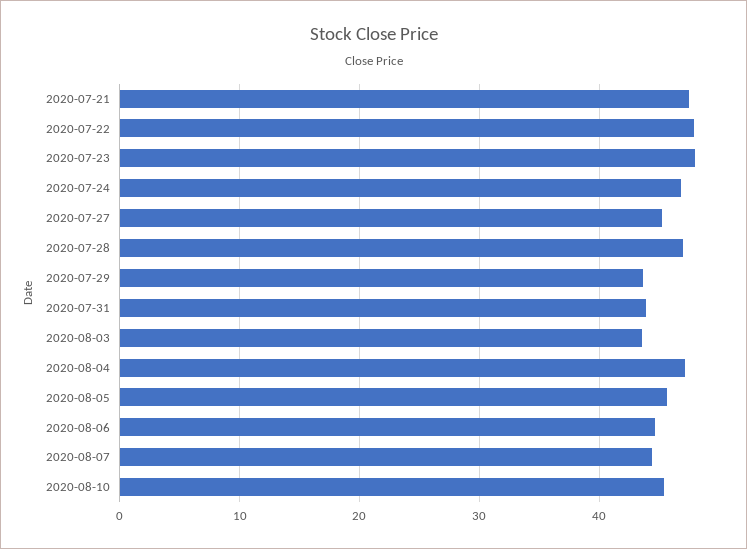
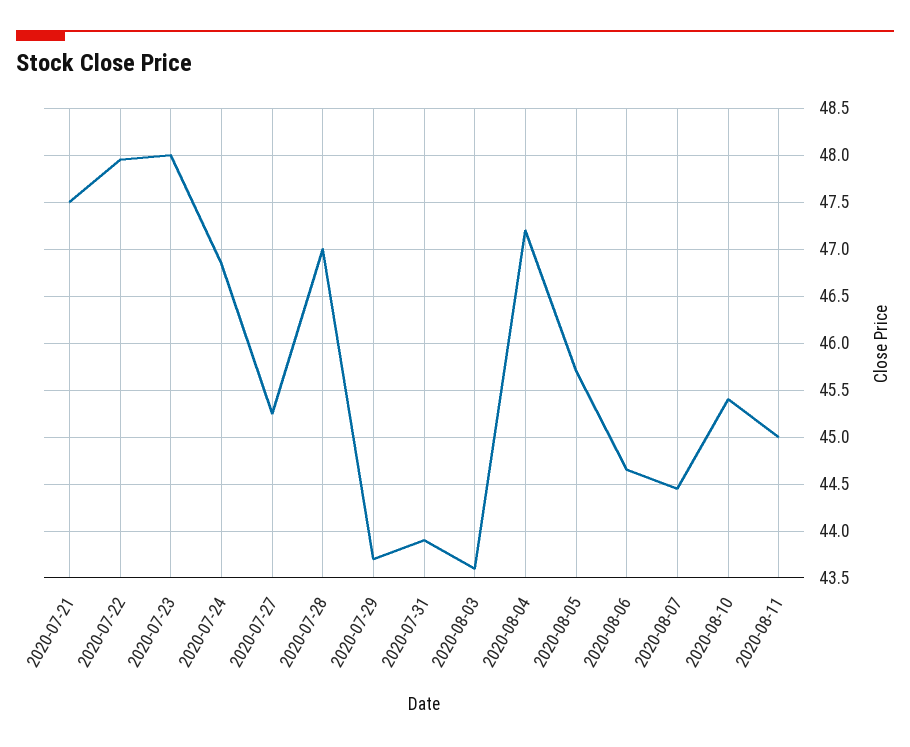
2020-08-11: none -> 45

